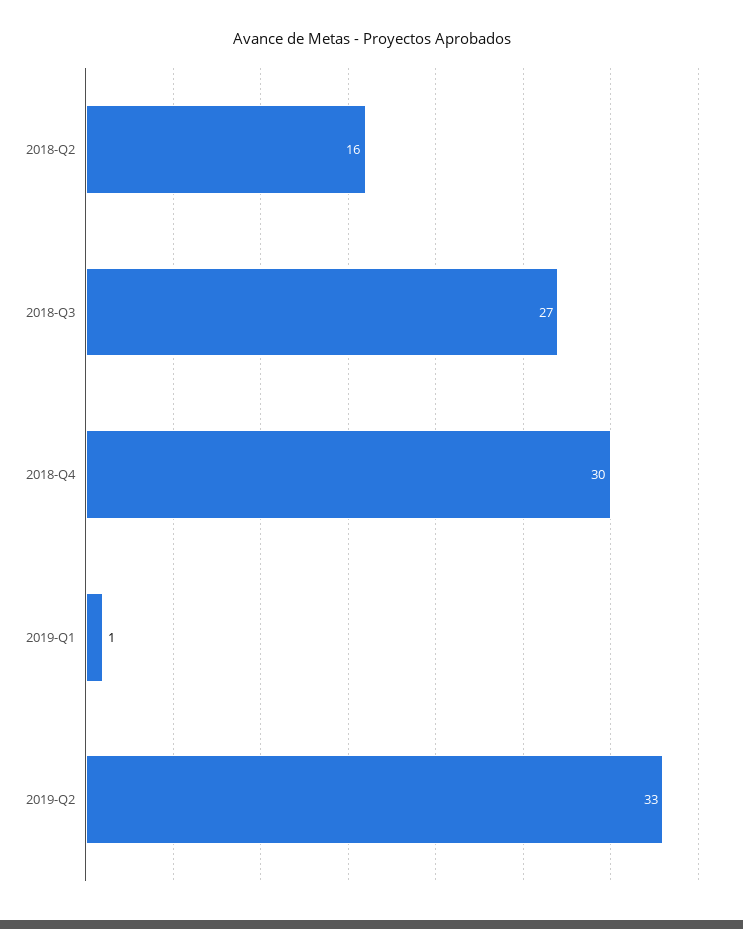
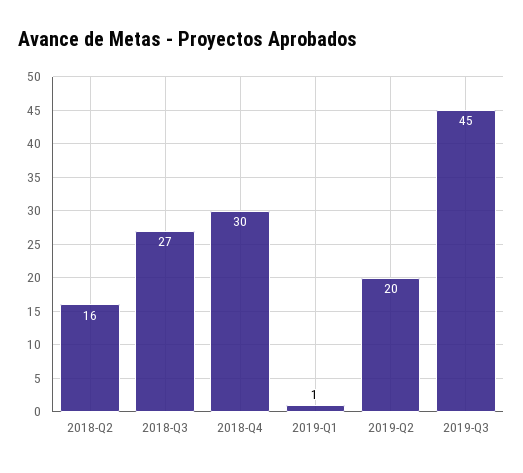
2019-Q2: 33 -> 20
2019-Q3: none -> 45

